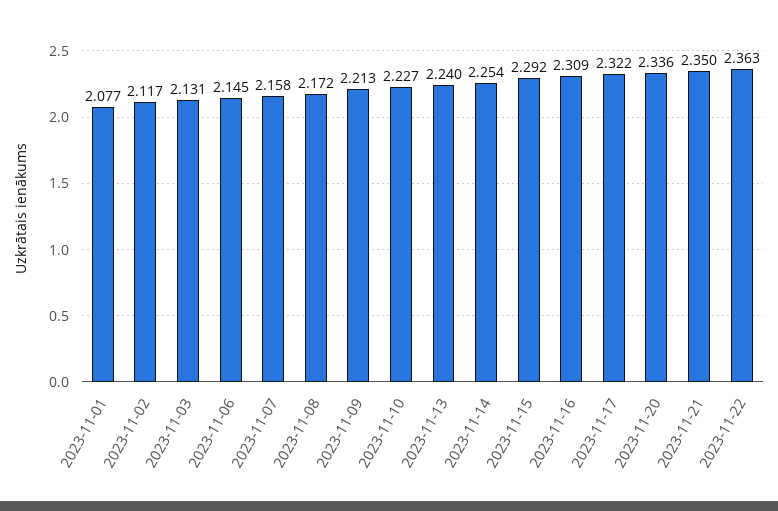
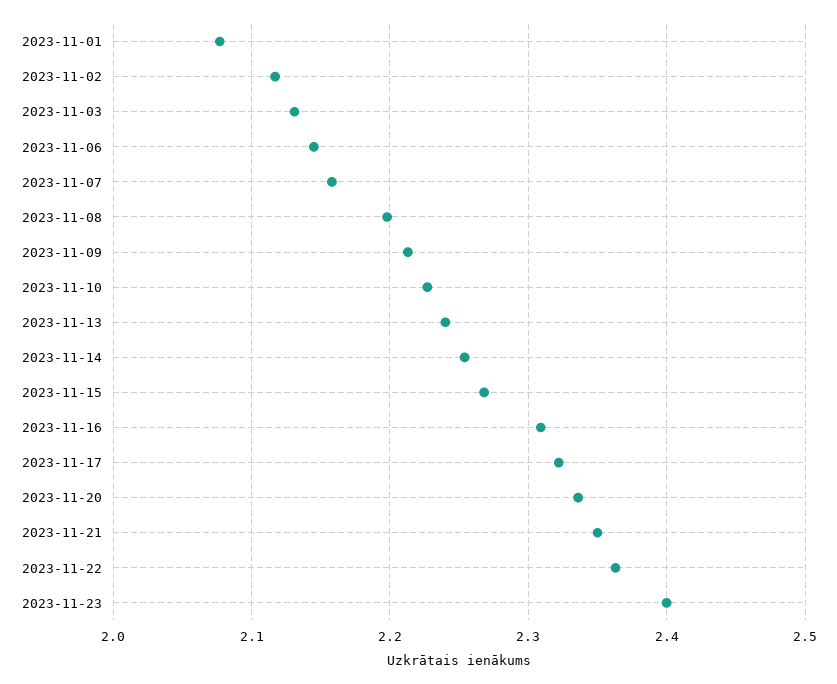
2023-11-08: 2.172 -> 2.2
2023-11-15: 2.292 -> 2.27
2023-11-23: none -> 2.4

